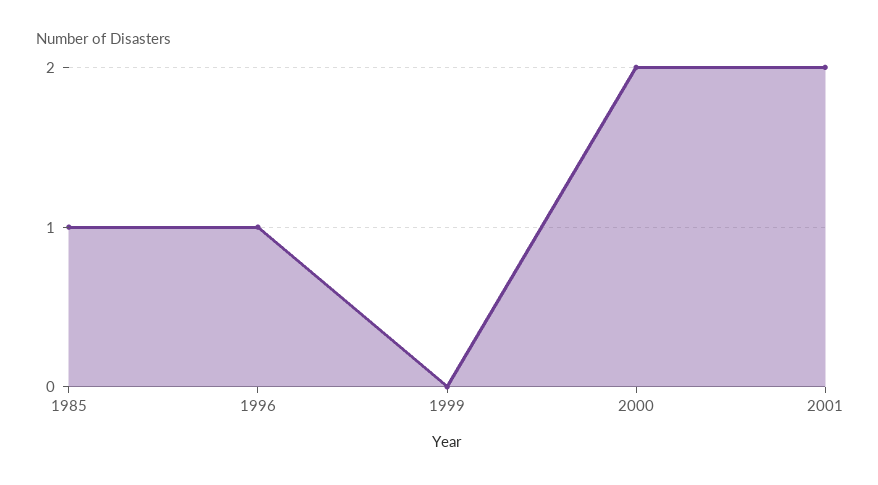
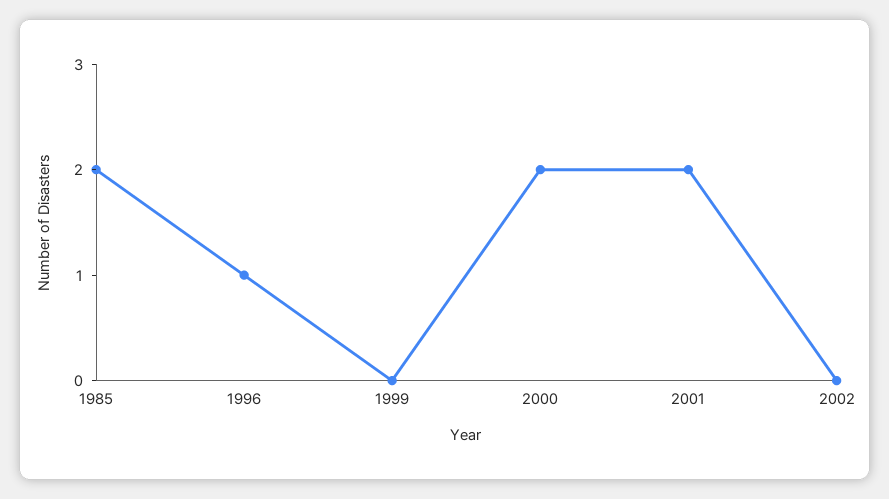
1985: 1 -> 2
2002: none -> 0

